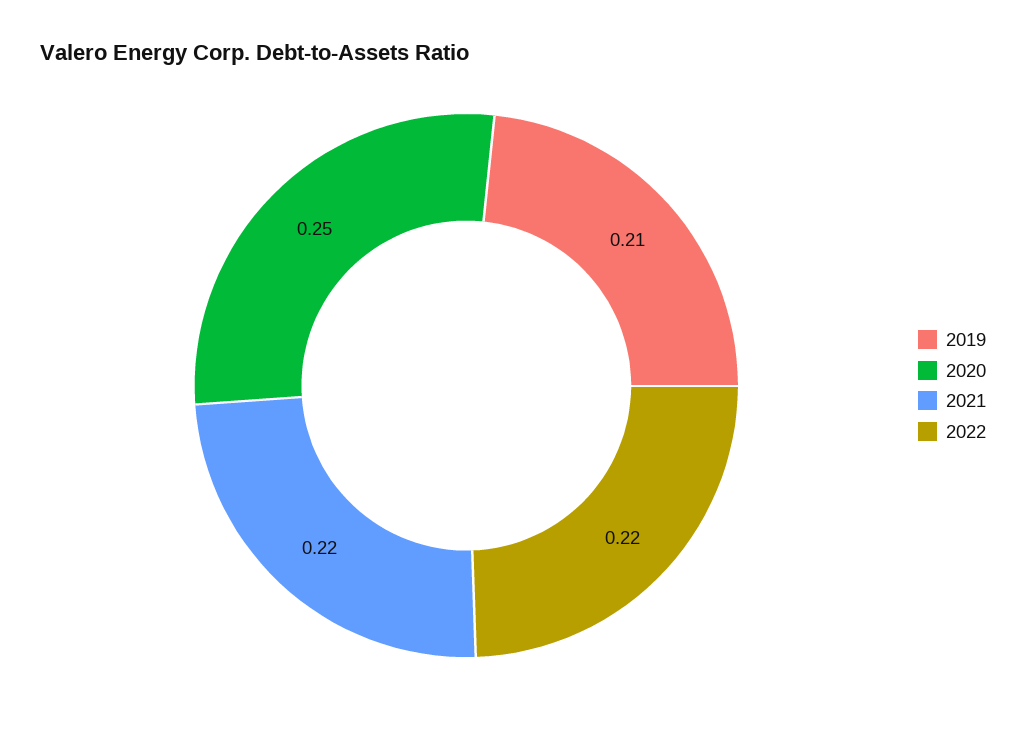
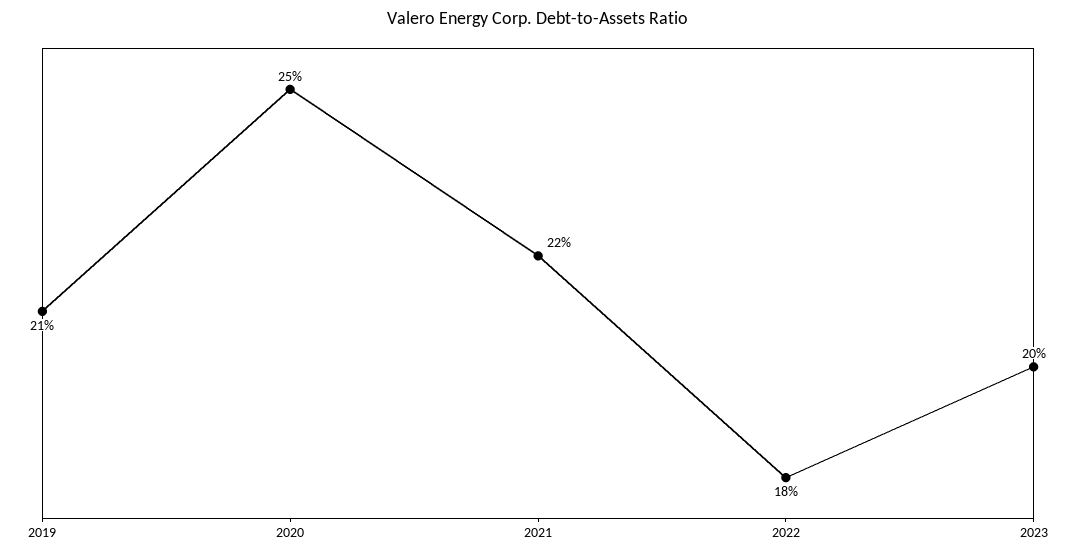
2022: 0.22 -> 0.18
2023: none -> 0.2

